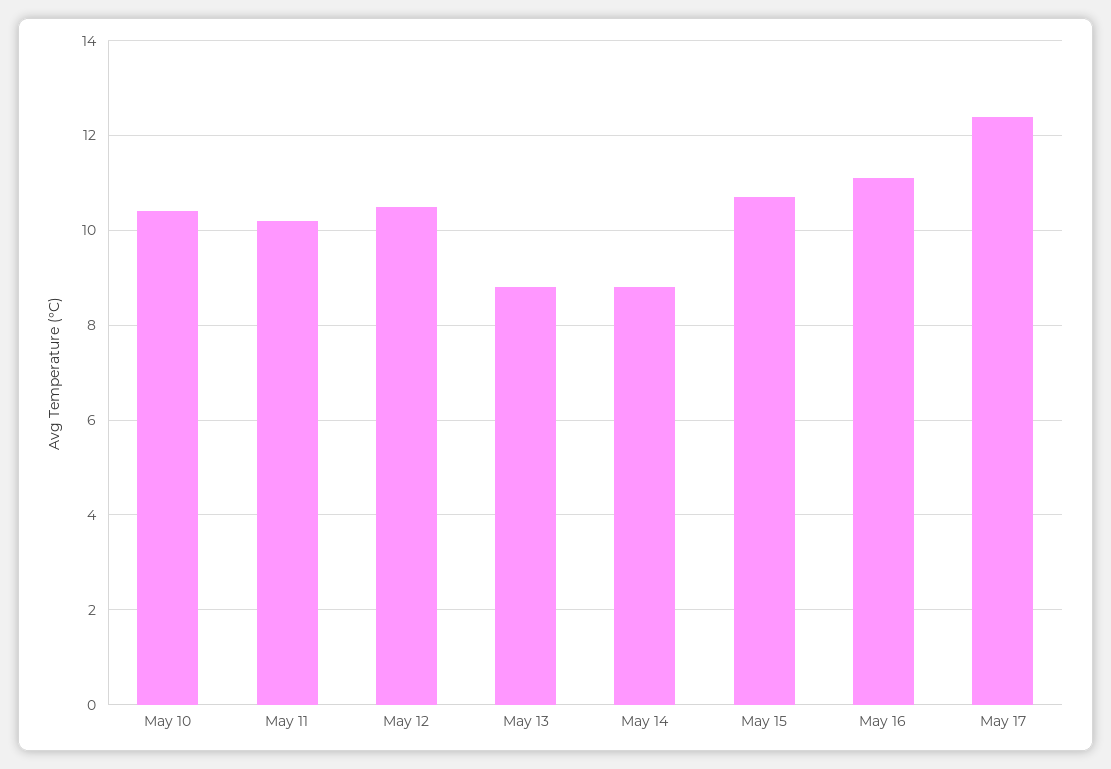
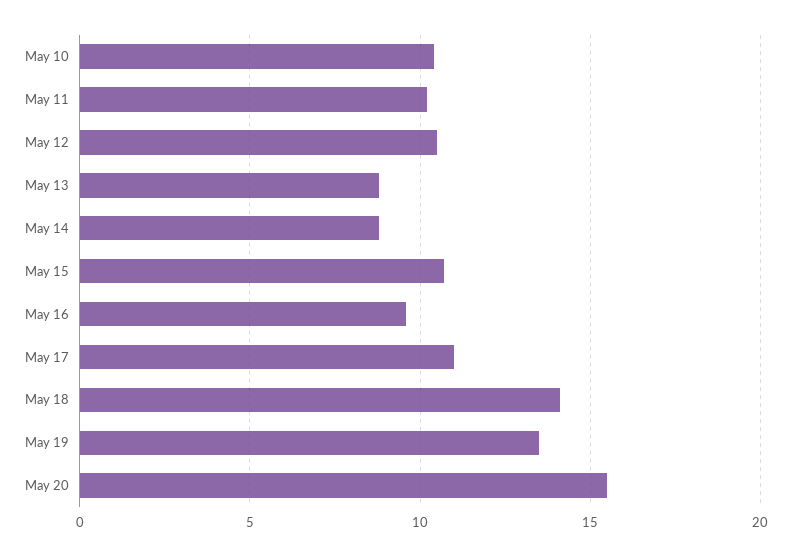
May 16: 11 -> 9.5
May 17: 12.5 -> 11
May 18: none -> 14
May 19: none -> 13.5
May 20: none -> 15.5

